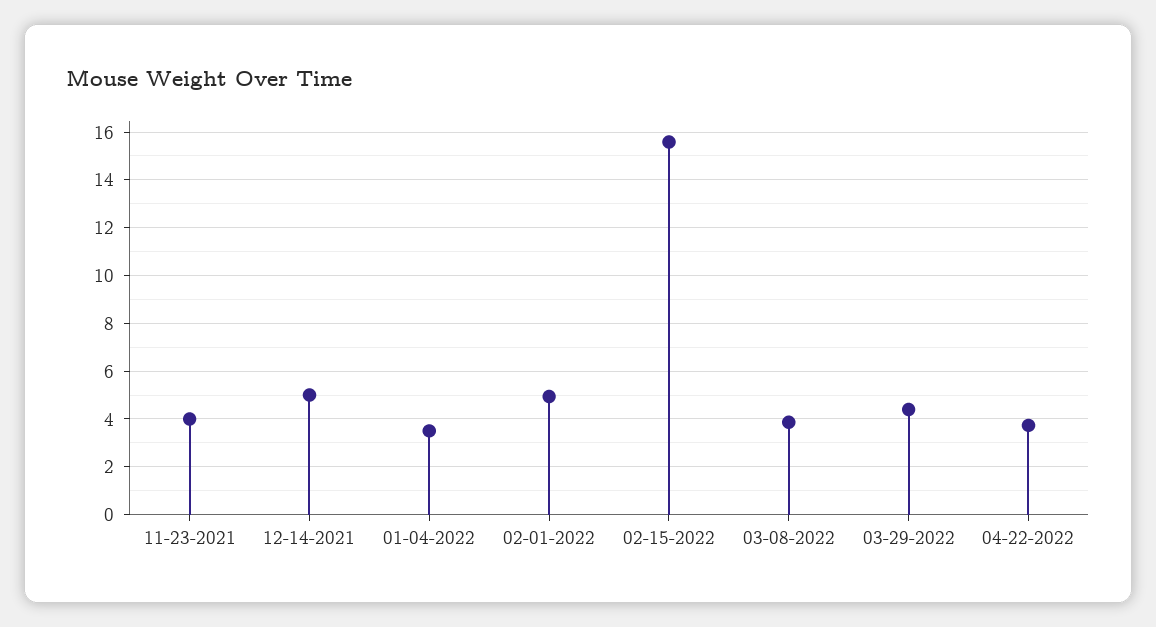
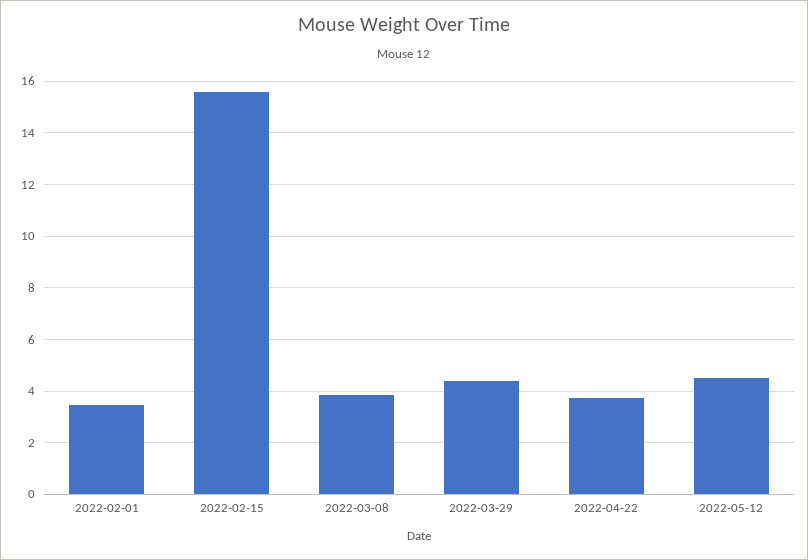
11-23-2021: 4 -> none
12-14-2021: 5 -> none
01-04-2022: 3.5 -> none
02-01-2022: 5 -> 3.5
2022-05-12: none -> 4.5

